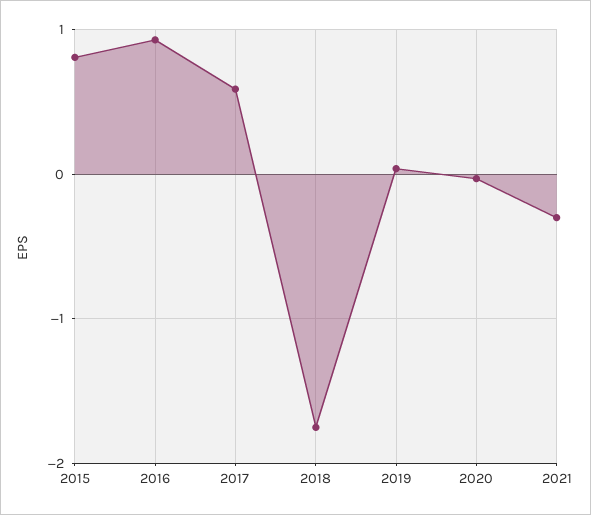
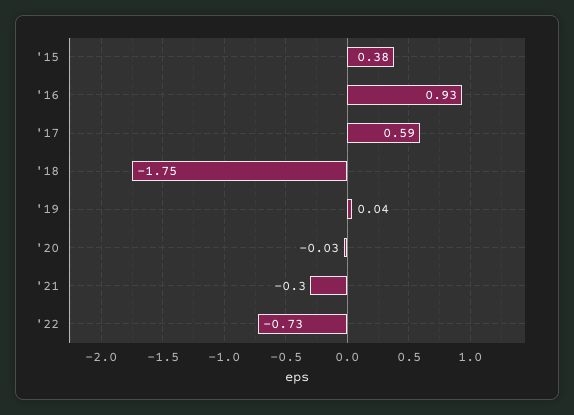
2015: 0.8 -> 0.38
'22: none -> -0.73

